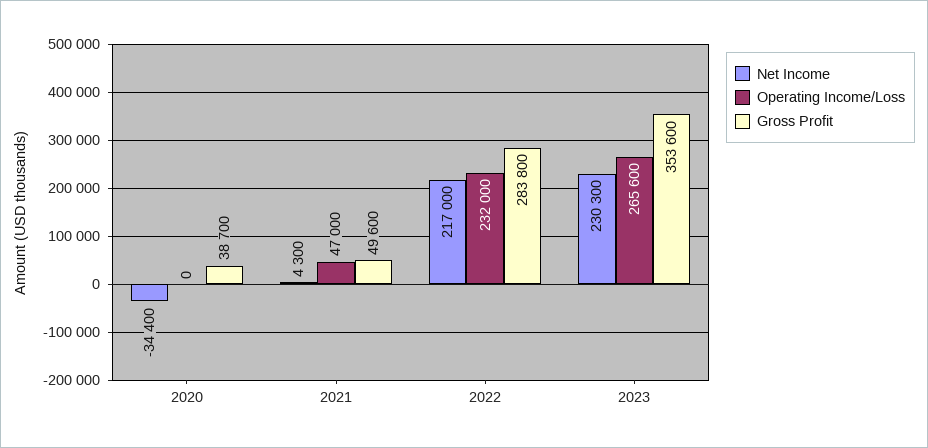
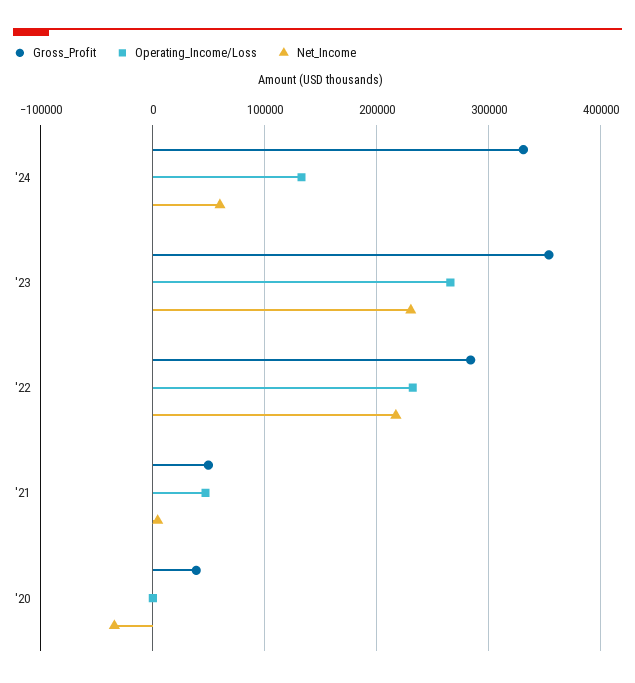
Gross Profit, '24: none -> 330000
Operating Income/Loss, '24: none -> 130000
Net Income, '24: none -> 60000

